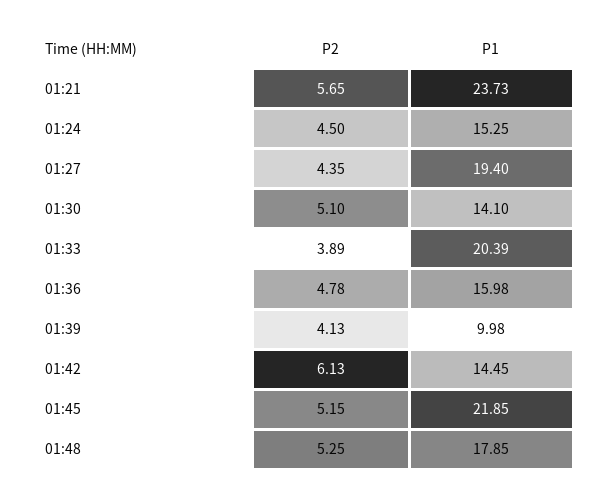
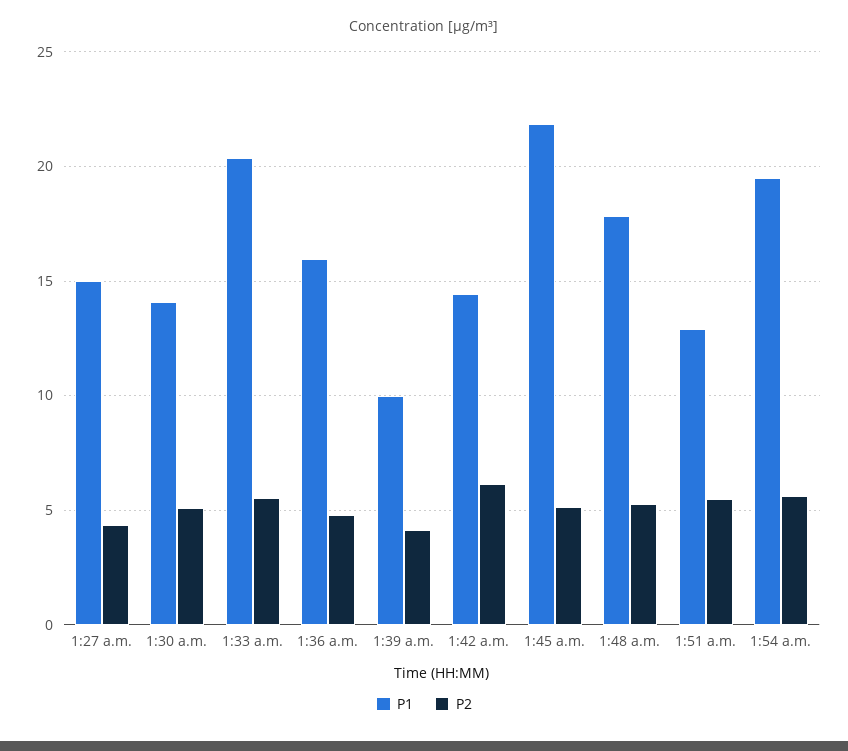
P2, 01:21: 5.65 -> none
P1, 01:21: 23.73 -> none
P2, 01:24: 4.5 -> none
P1, 01:24: 15.25 -> none
P1, 01:27: 19.4 -> 15
P2, 01:33: 3.89 -> 5.5
P1, 1:51 a.m.: none -> 13
P2, 1:51 a.m.: none -> 5.5
P1, 1:54 a.m.: none -> 19.5
P2, 1:54 a.m.: none -> 5.5

